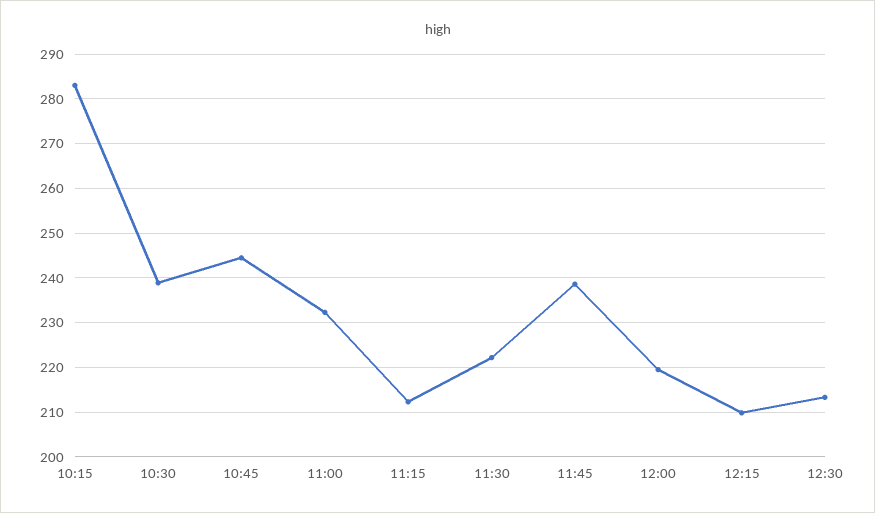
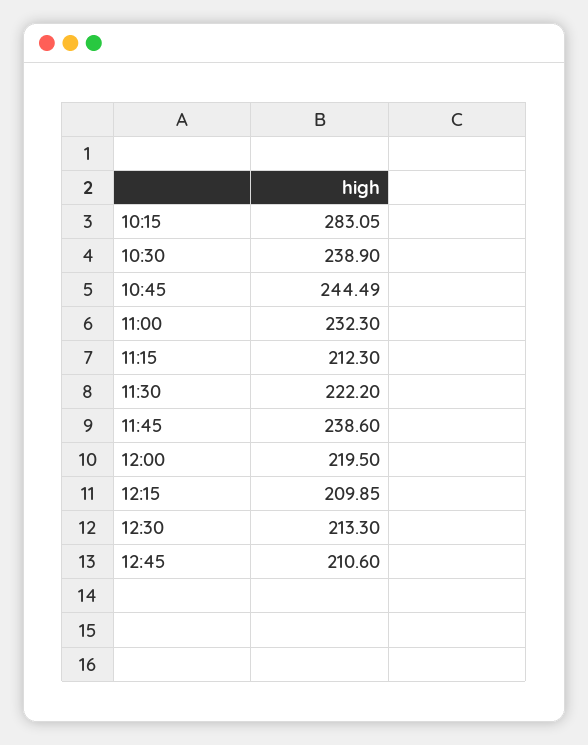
12:45: none -> 210.6

